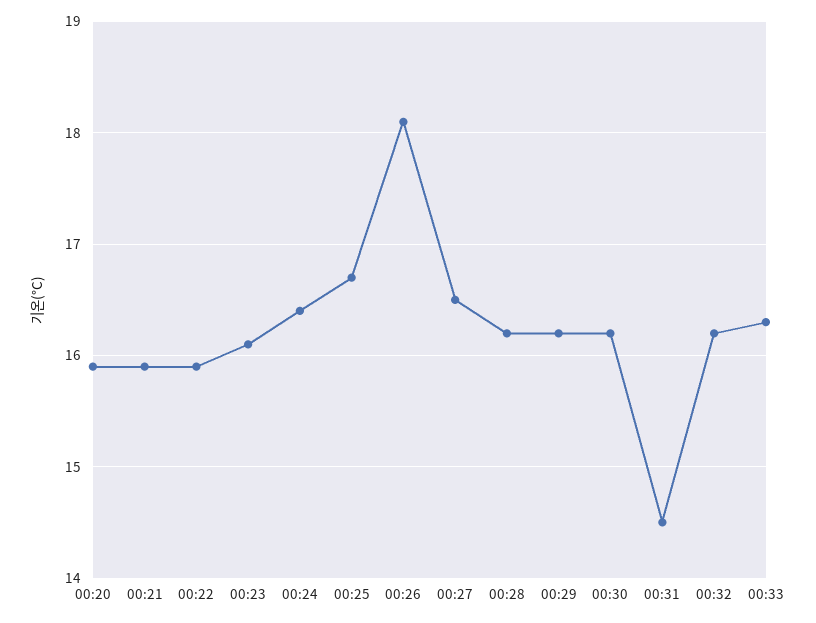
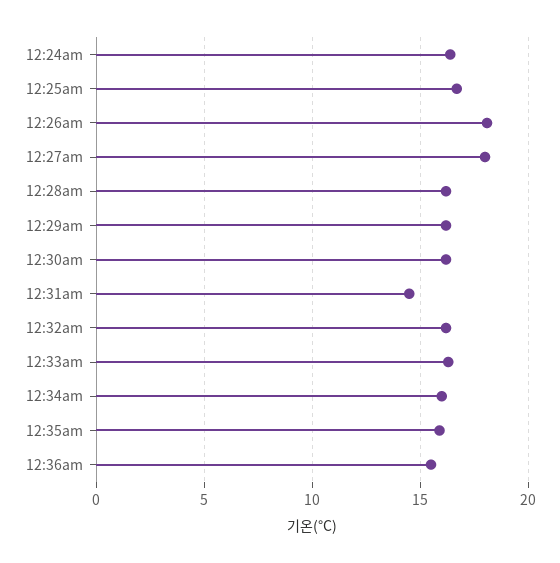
00:20: 15.9 -> none
00:21: 15.9 -> none
00:22: 15.9 -> none
00:23: 16.1 -> none
00:27: 16.5 -> 18
12:34am: none -> 16
12:35am: none -> 16
12:36am: none -> 15.5

